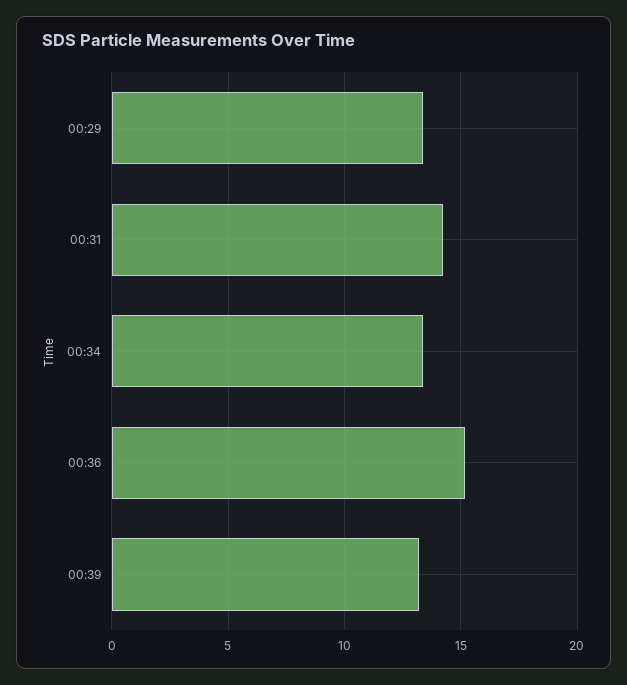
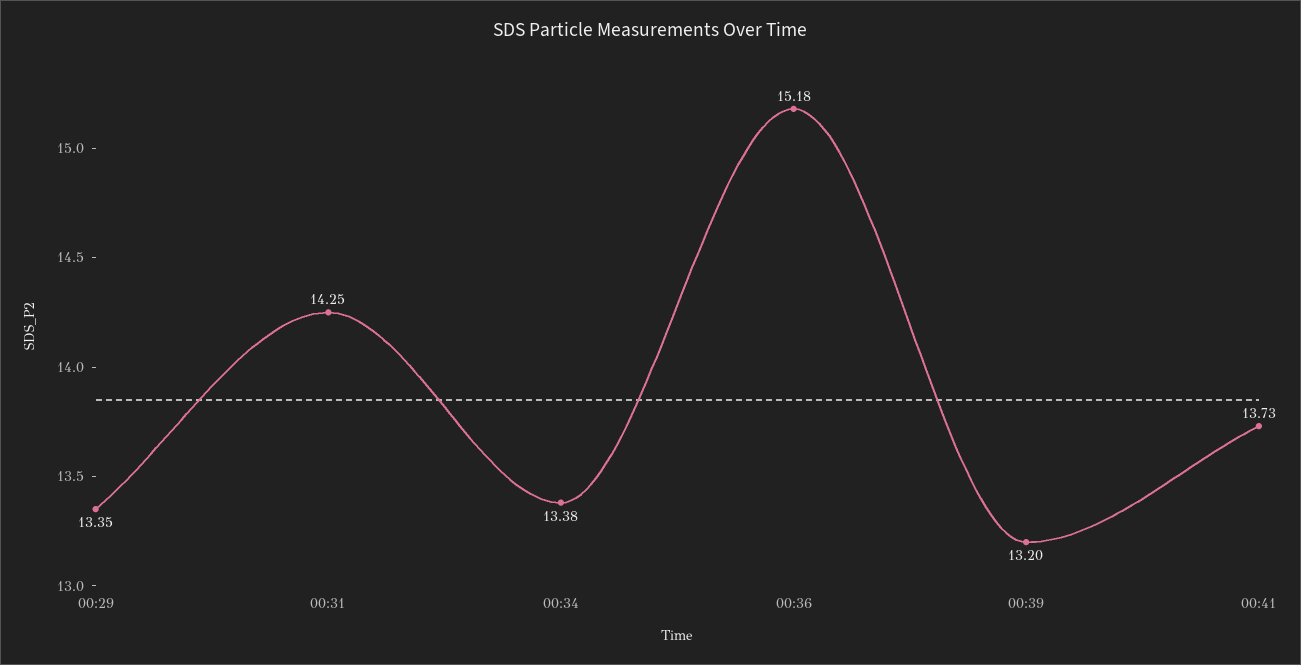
00:41: none -> 13.73

